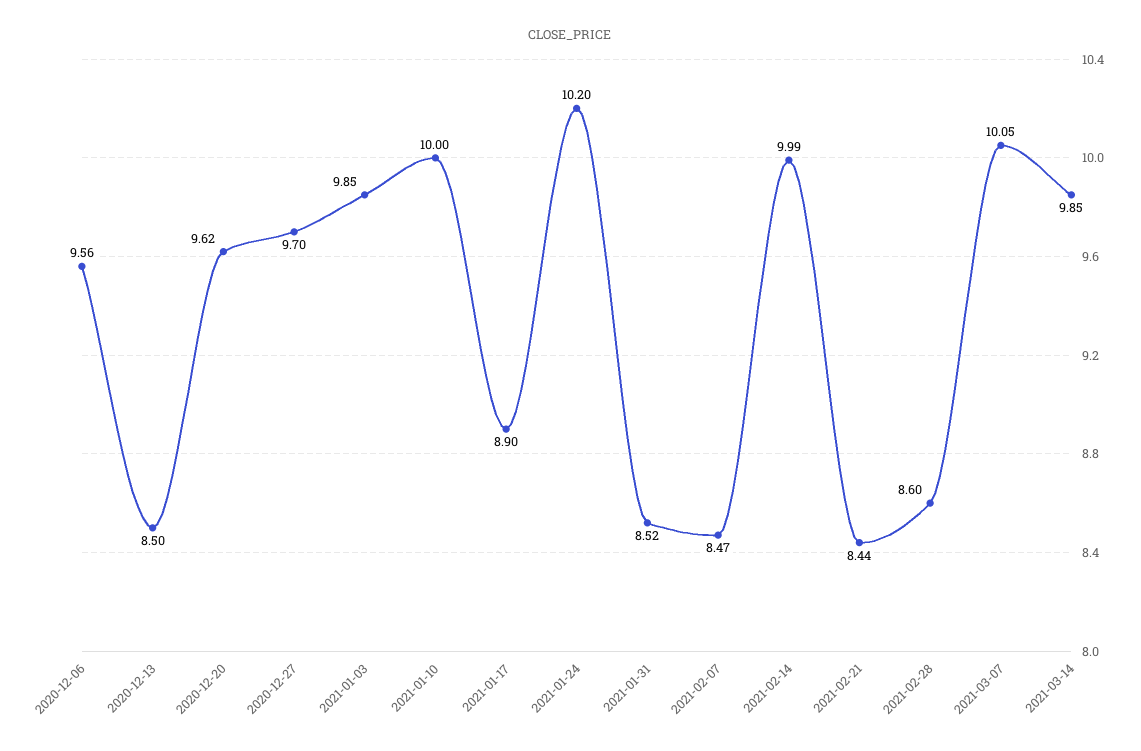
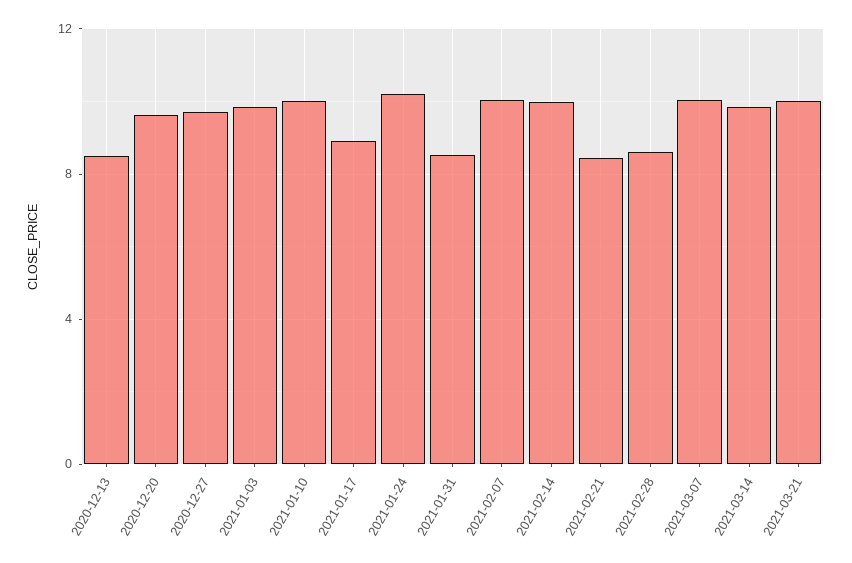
2020-12-06: 9.56 -> none
2021-02-07: 8.47 -> 10
2021-03-21: none -> 10

